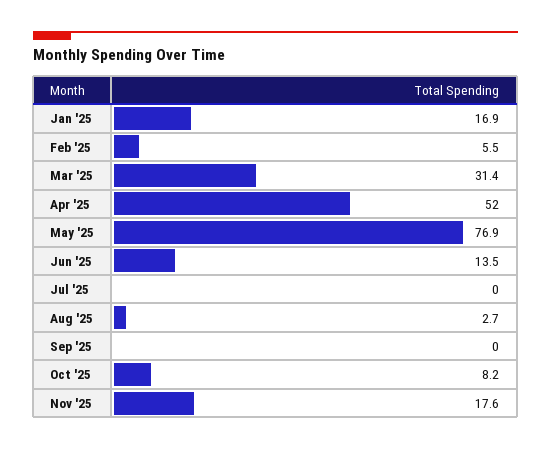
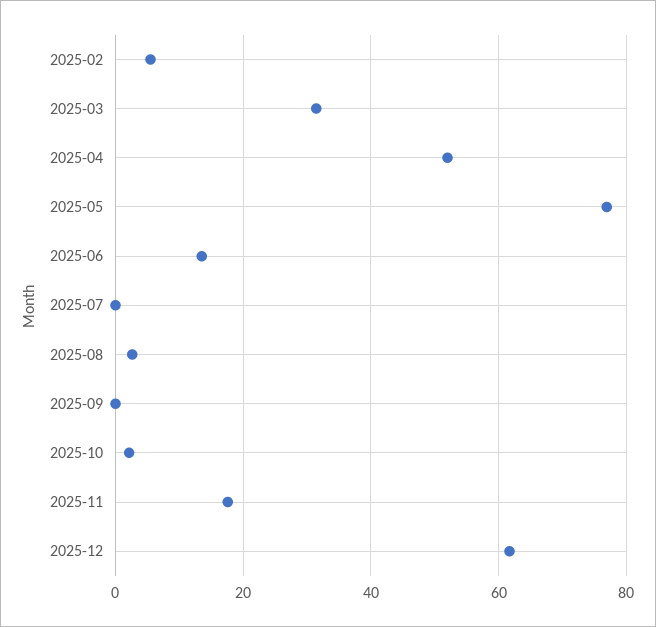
Jan '25: 16.9 -> none
Oct '25: 8.2 -> 2
2025-12: none -> 62

